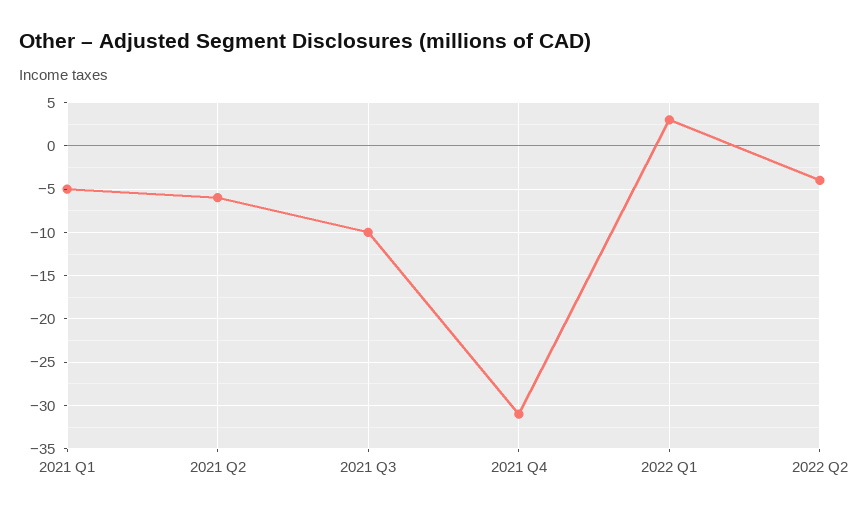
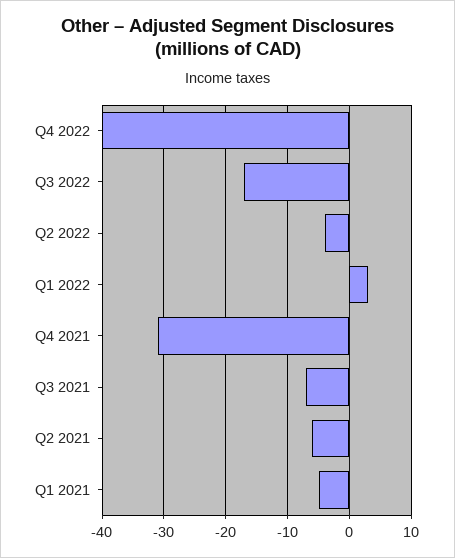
2021 Q3: -10 -> -7
Q4 2022: none -> -40
Q3 2022: none -> -17

